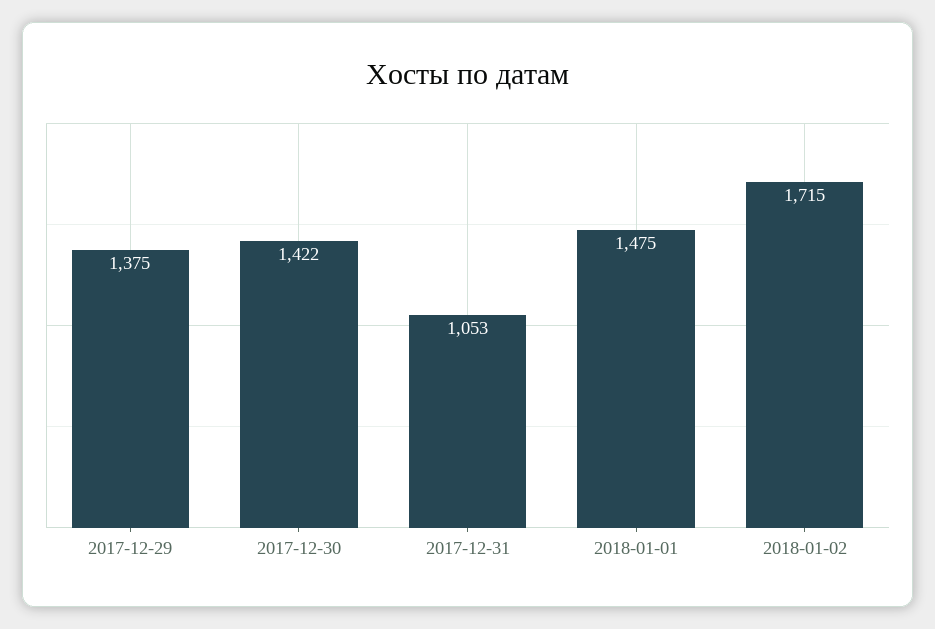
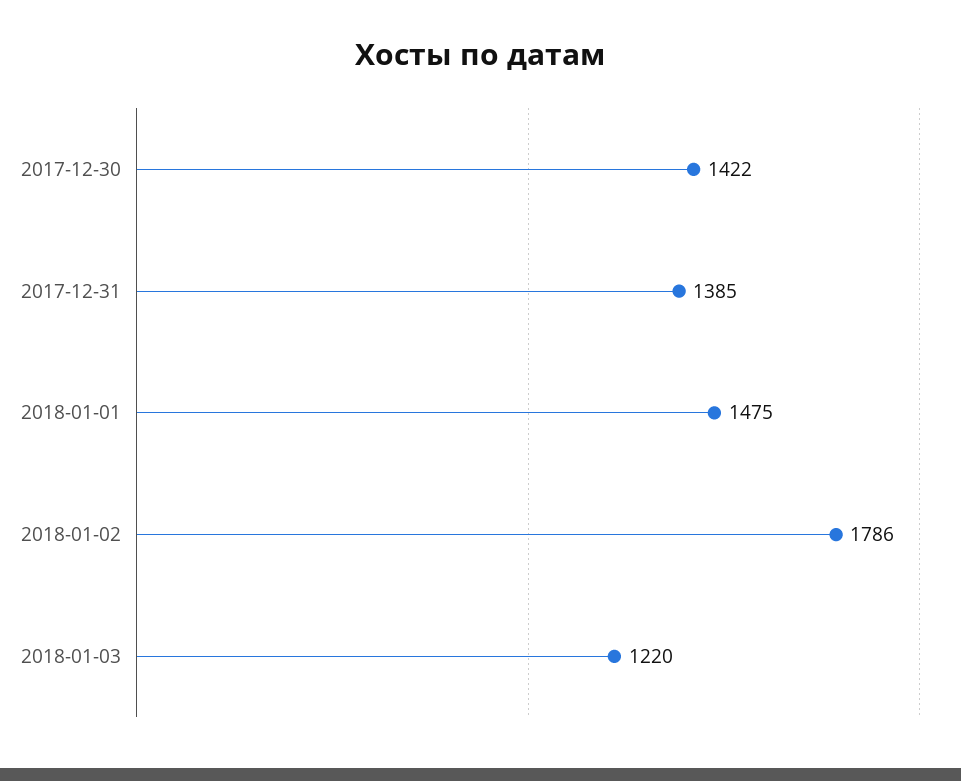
2017-12-29: 1375 -> none
2017-12-31: 1053 -> 1385
2018-01-02: 1715 -> 1786
2018-01-03: none -> 1220

